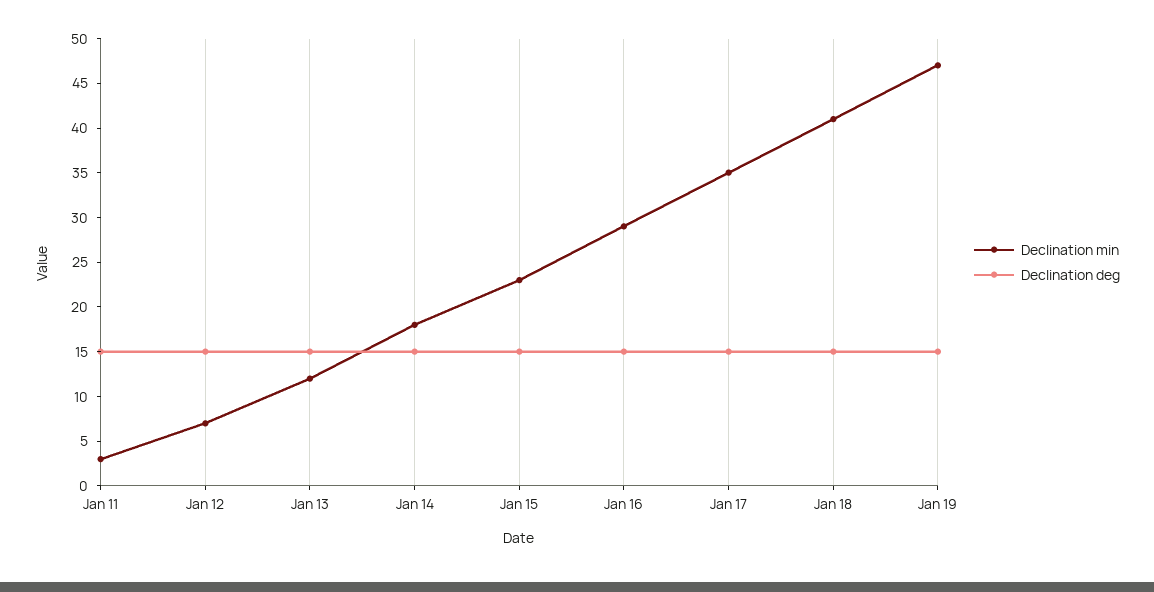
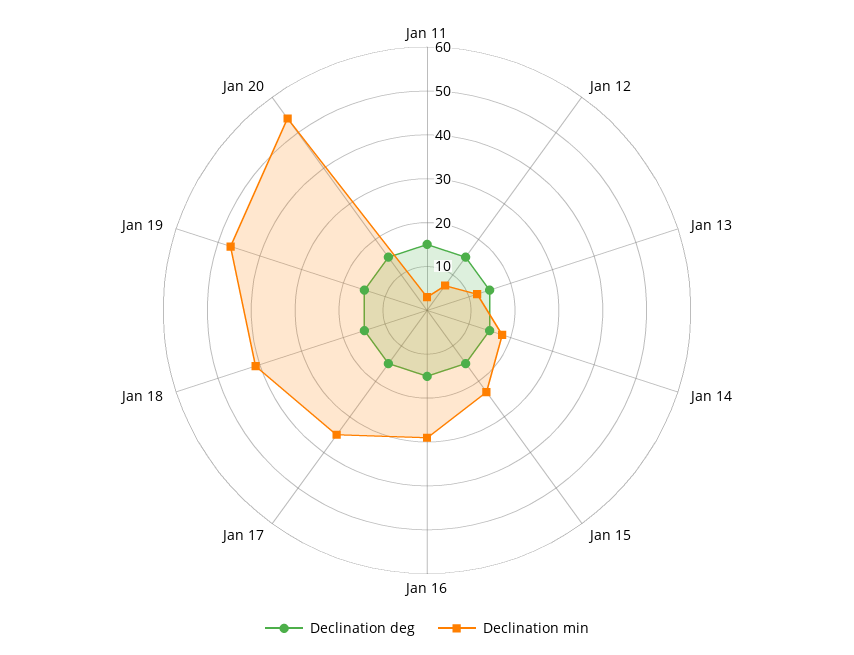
Declination deg, Jan 20: none -> 15
Declination min, Jan 20: none -> 55

